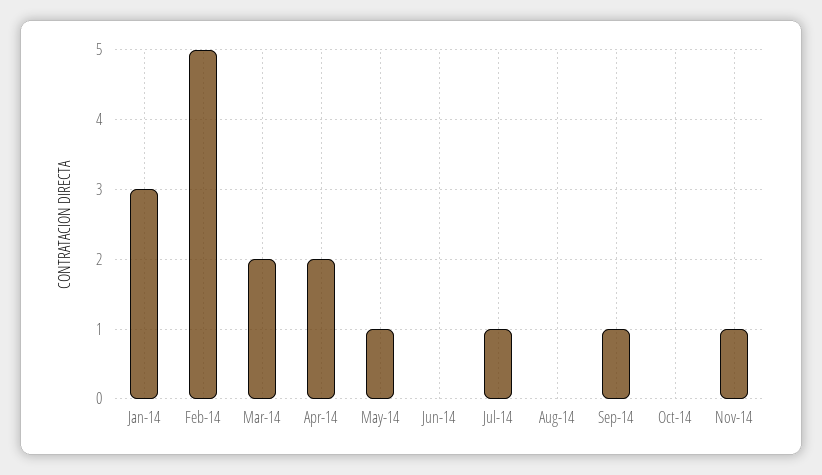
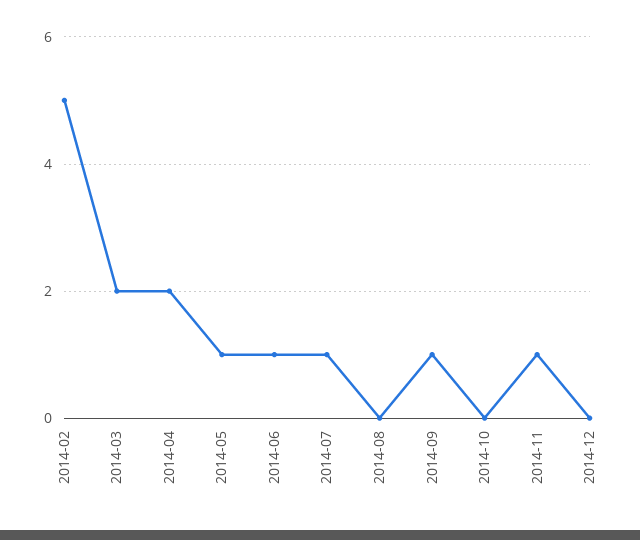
Jan-14: 3 -> none
Jun-14: 0 -> 1
2014-12: none -> 0

